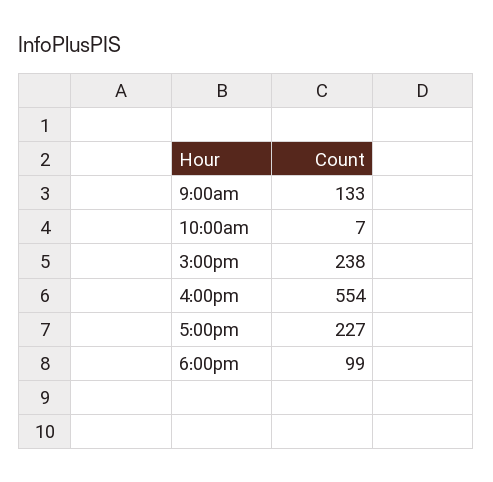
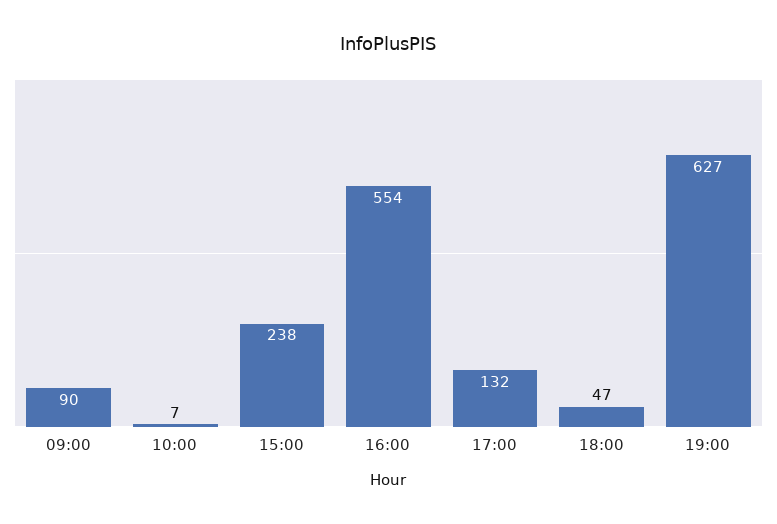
9:00am: 133 -> 90
5:00pm: 227 -> 132
6:00pm: 99 -> 47
19:00: none -> 627

